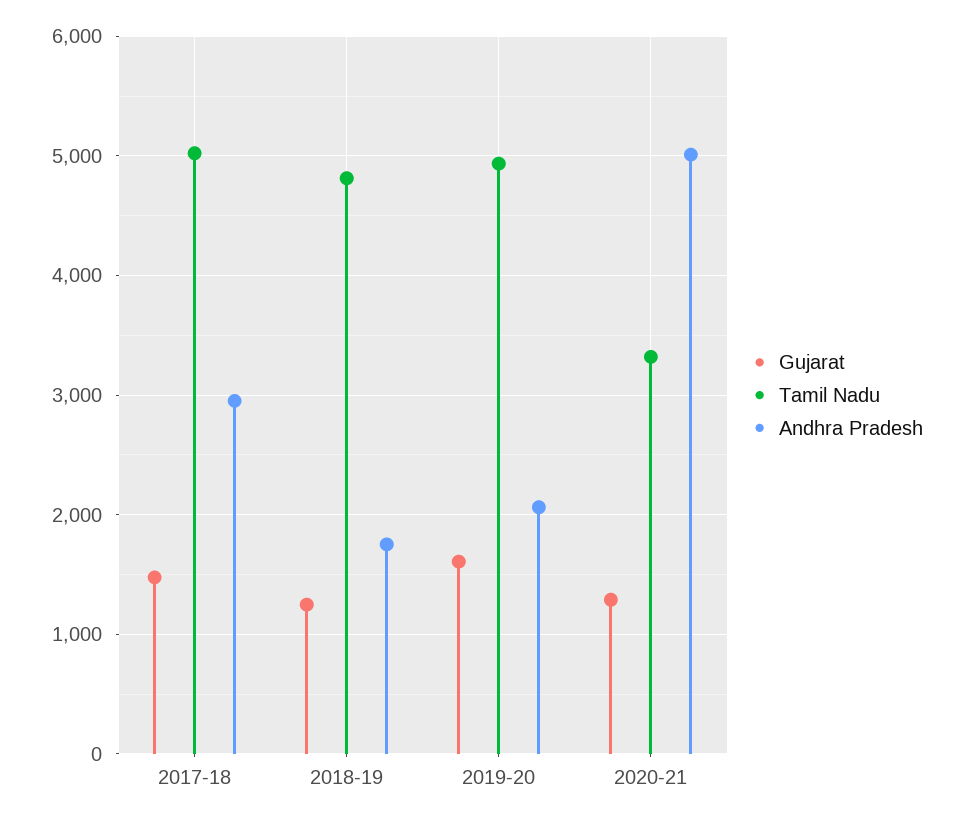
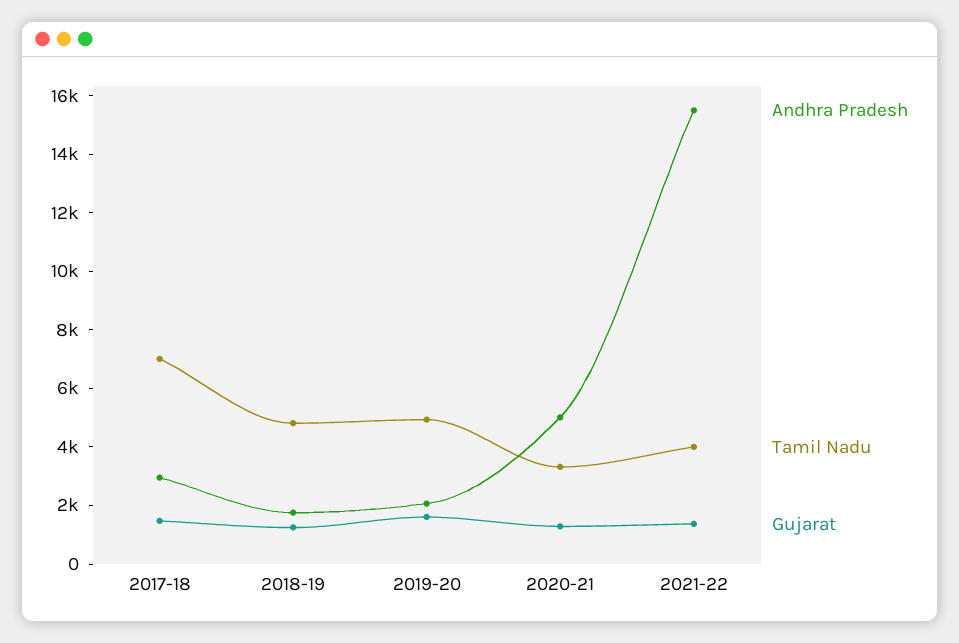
Tamil Nadu, 2017-18: 5000 -> 7000
Andhra Pradesh, 2021-22: none -> 15500
Tamil Nadu, 2021-22: none -> 4000
Gujarat, 2021-22: none -> 1500

